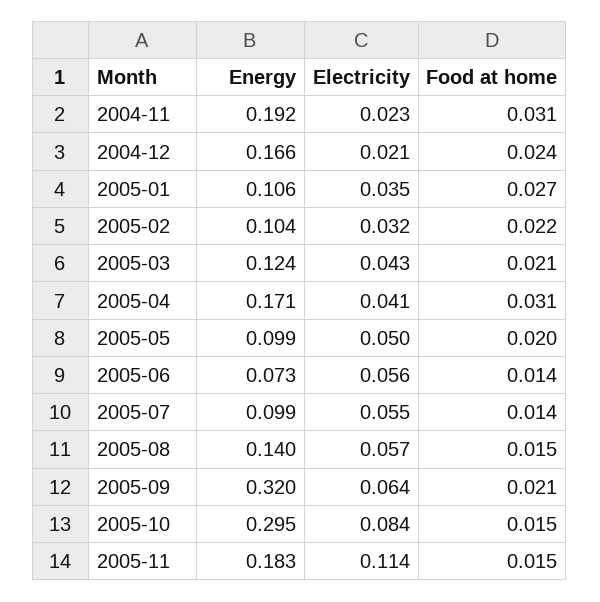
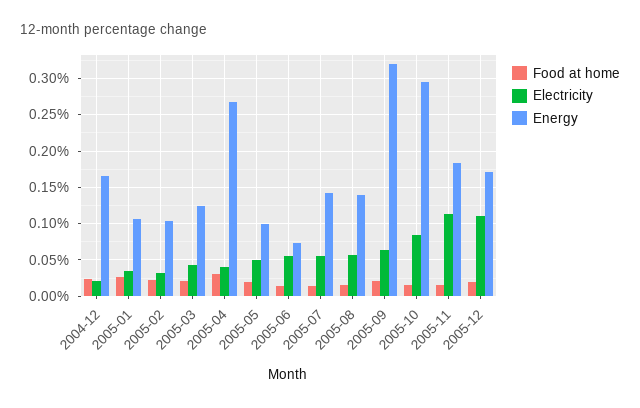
Energy, 2004-11: 0.192 -> none
Electricity, 2004-11: 0.023 -> none
Food at home, 2004-11: 0.031 -> none
Energy, 2005-04: 0.171 -> 0.27
Energy, 2005-07: 0.099 -> 0.14
Food at home, 2005-12: none -> 0.02
Electricity, 2005-12: none -> 0.11
Energy, 2005-12: none -> 0.17

